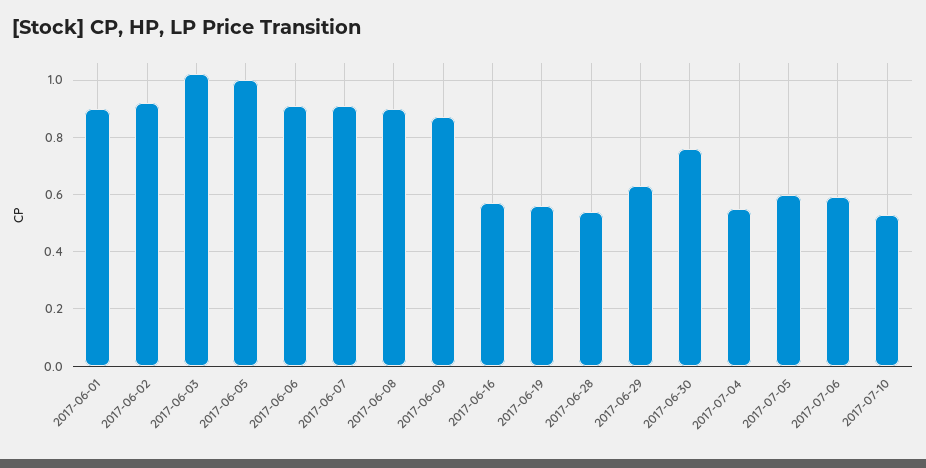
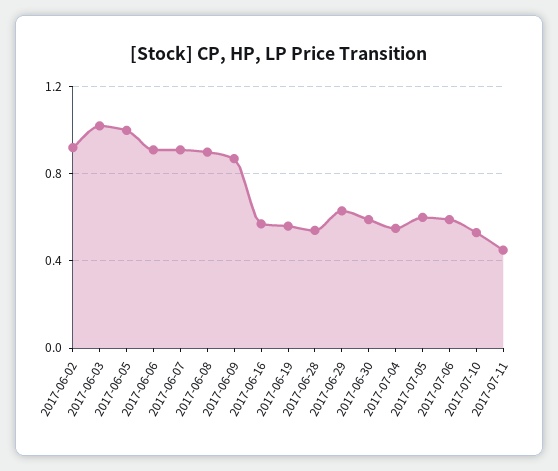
2017-06-01: 0.9 -> none
2017-06-30: 0.75 -> 0.6
2017-07-11: none -> 0.45

